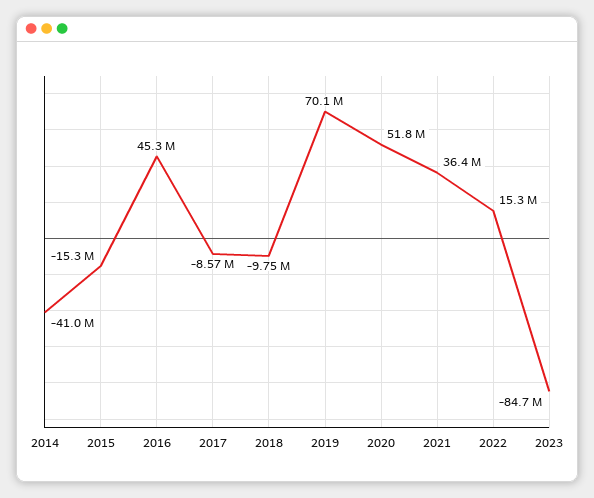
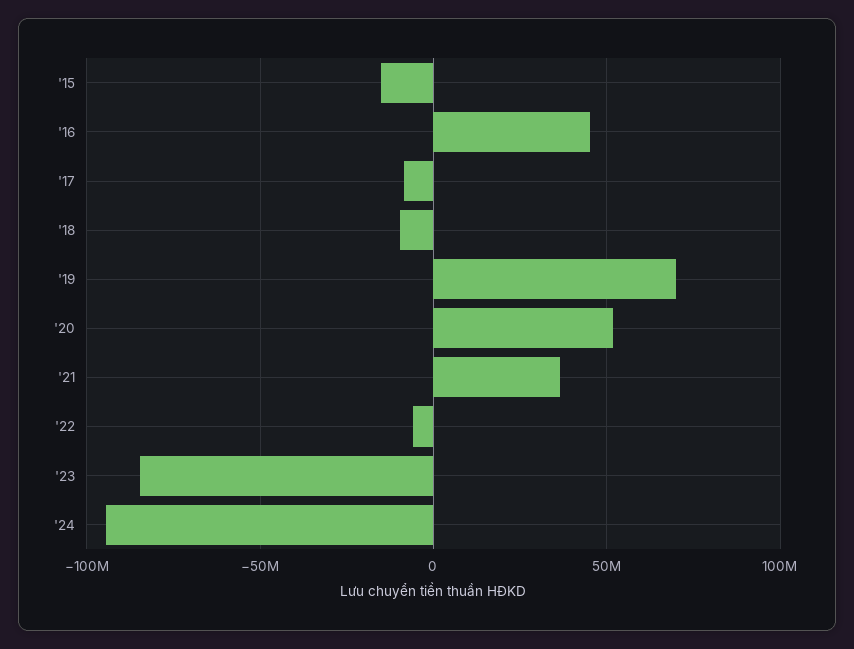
2014: -41000000 -> none
2022: 15300000 -> -5000000
'24: none -> -95000000

